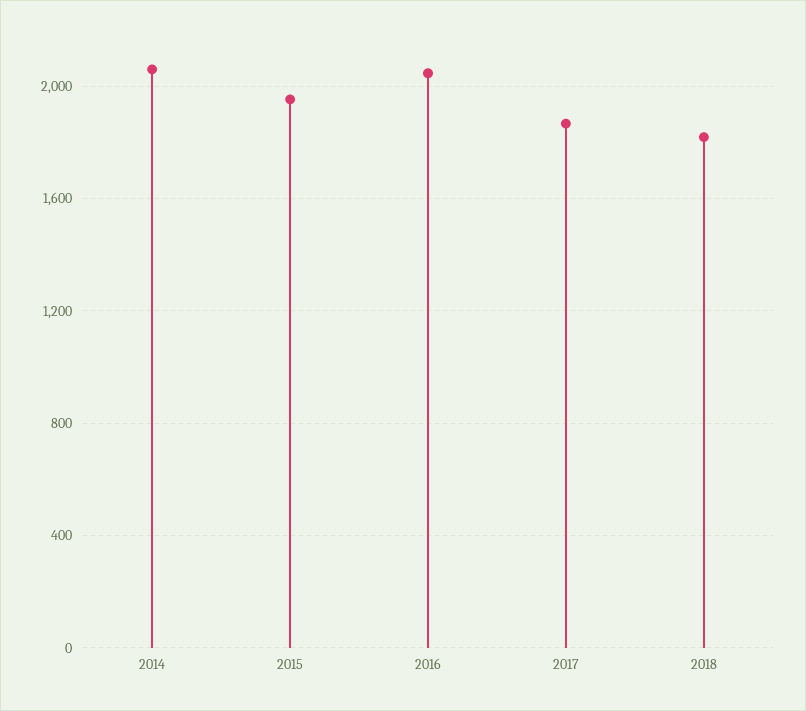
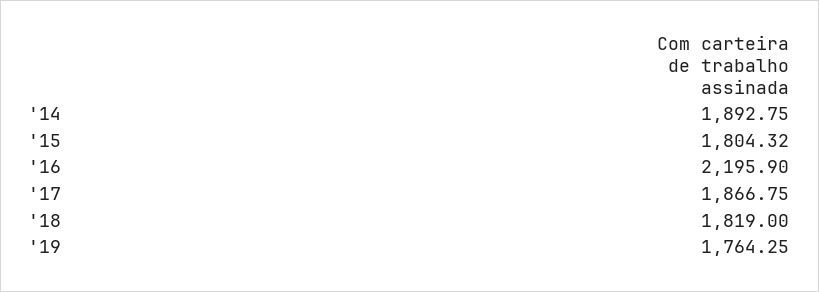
2014: 2050 -> 1892.75
2015: 1950 -> 1804.32
2016: 2050 -> 2195.9
'19: none -> 1764.25

